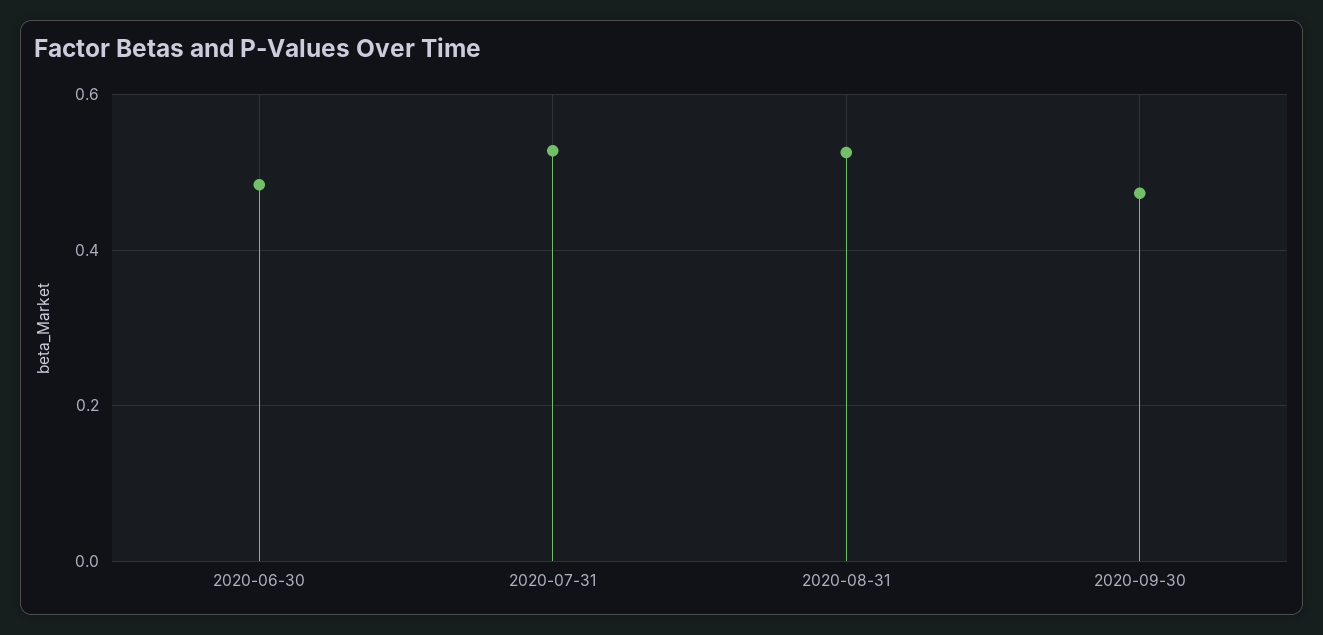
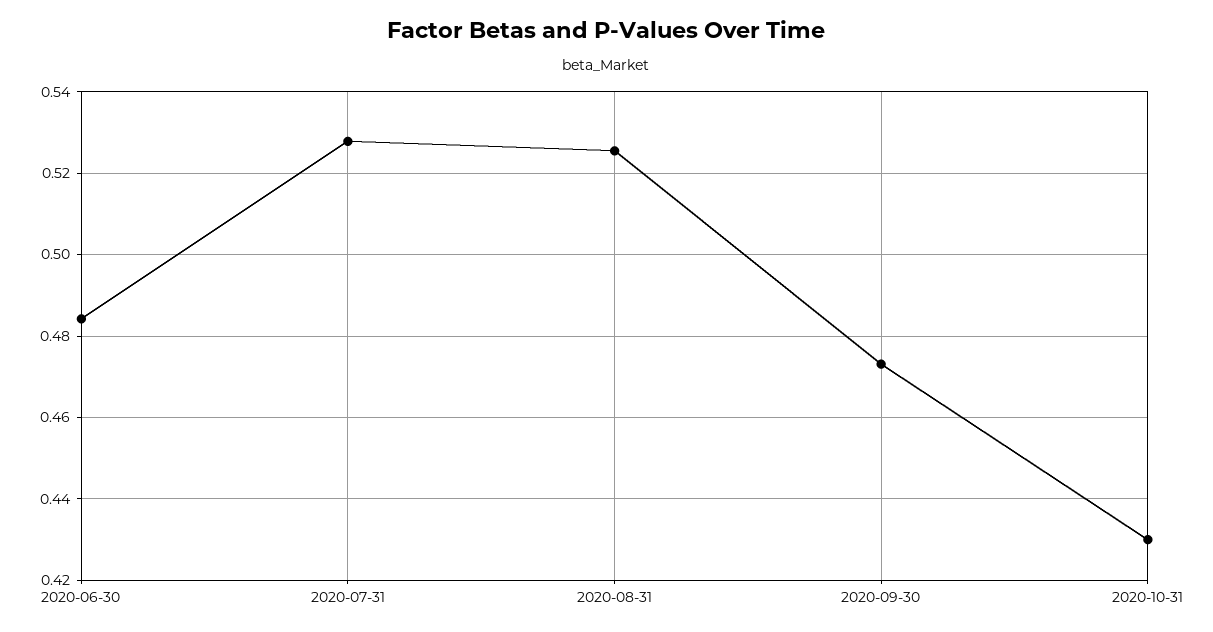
2020-10-31: none -> 0.43

